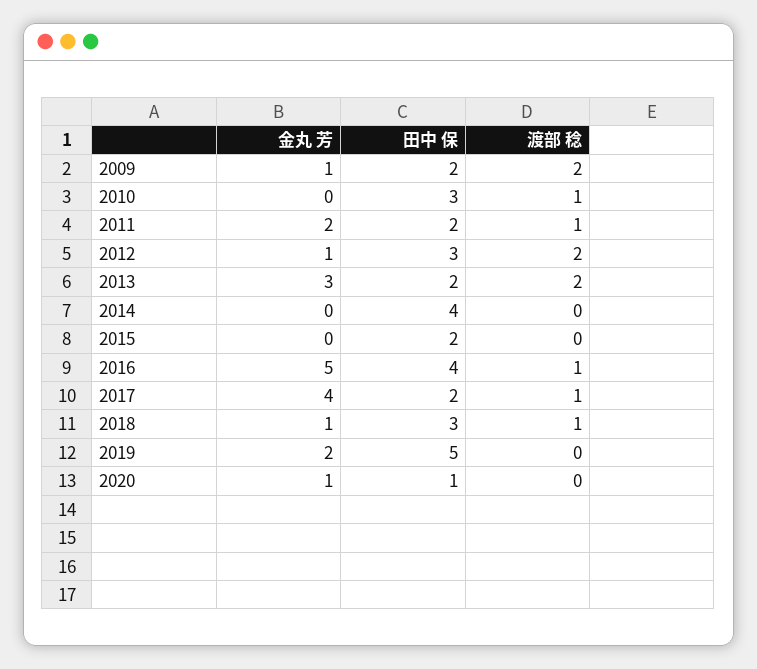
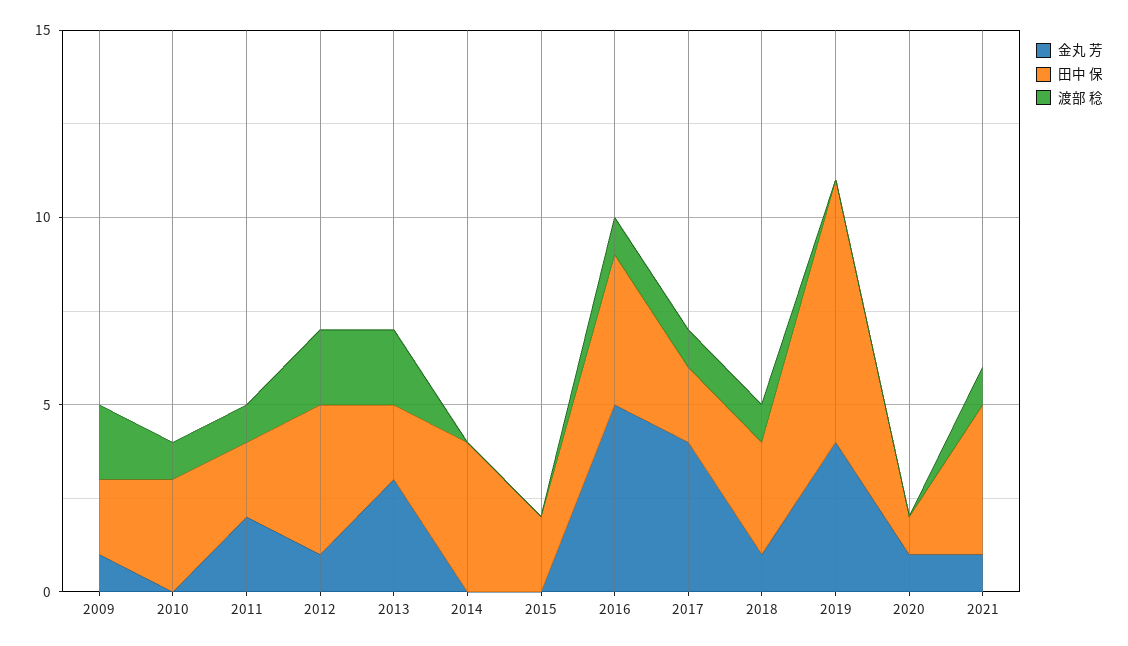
田中 保, 2012: 3 -> 4
金丸 芳, 2019: 2 -> 4
田中 保, 2019: 5 -> 7
金丸 芳, 2021: none -> 1
田中 保, 2021: none -> 4
渡部 稔, 2021: none -> 1

